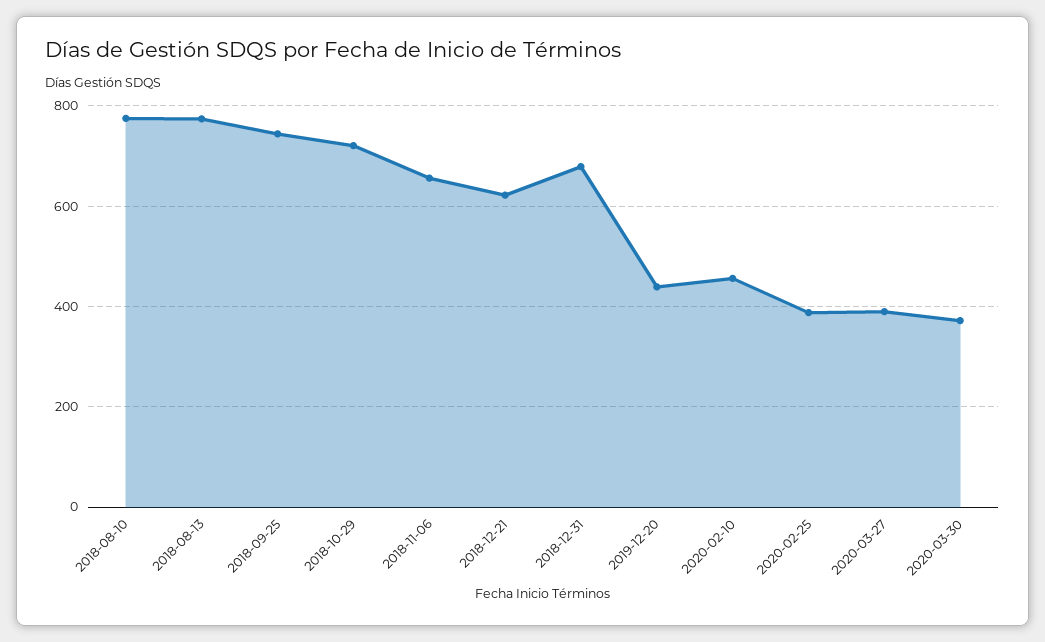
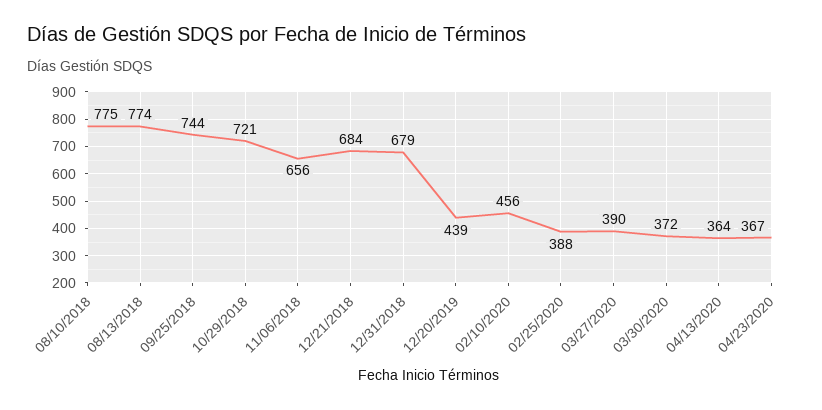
2018-12-21: 620 -> 684
04/13/2020: none -> 364
04/23/2020: none -> 367

